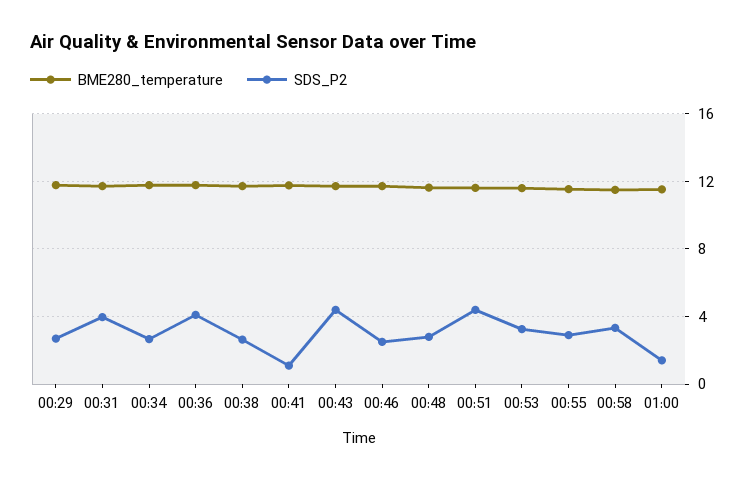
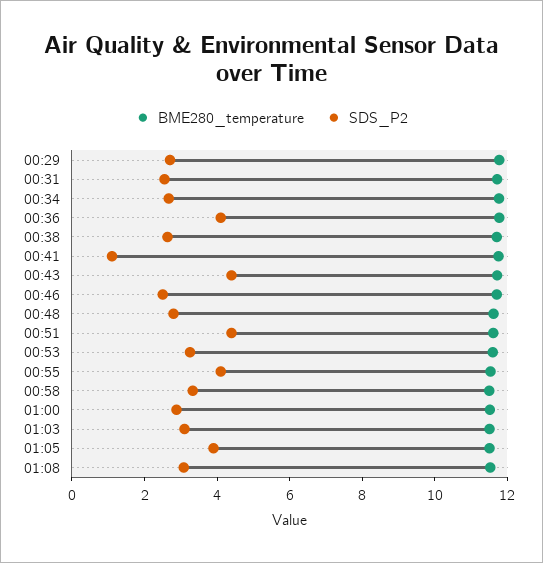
SDS_P2, 00:31: 4 -> 2.5
SDS_P2, 00:55: 3 -> 4
SDS_P2, 01:00: 1.5 -> 3
BME280_temperature, 01:03: none -> 11.5
SDS_P2, 01:03: none -> 3
BME280_temperature, 01:05: none -> 11.5
SDS_P2, 01:05: none -> 4
BME280_temperature, 01:08: none -> 11.5
SDS_P2, 01:08: none -> 3

